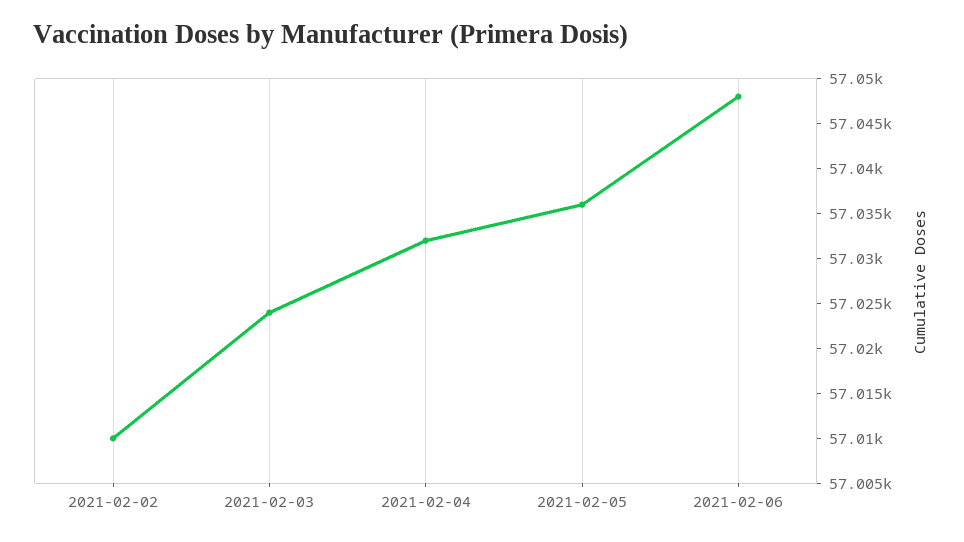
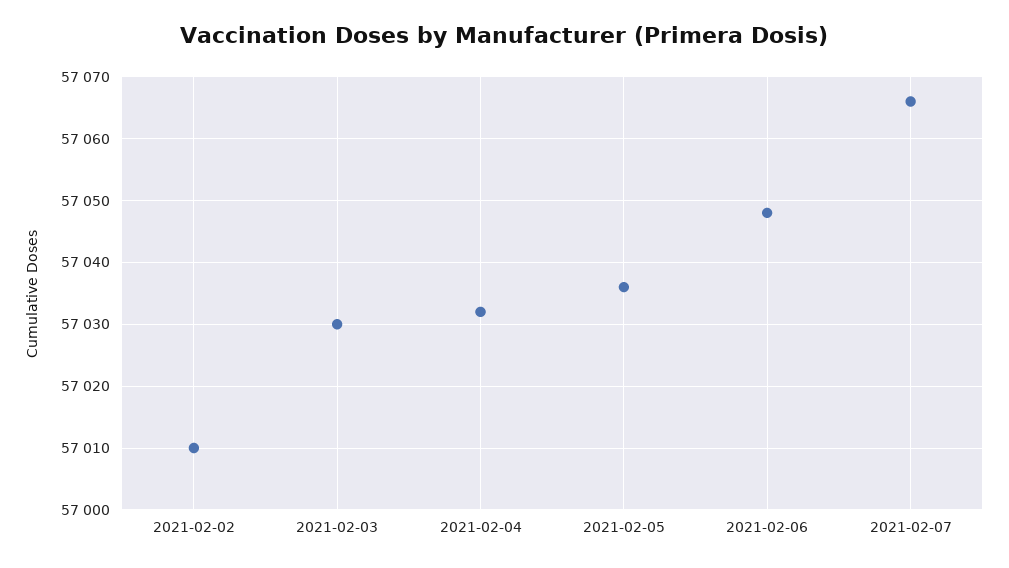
2021-02-03: 57024 -> 57030
2021-02-07: none -> 57066

